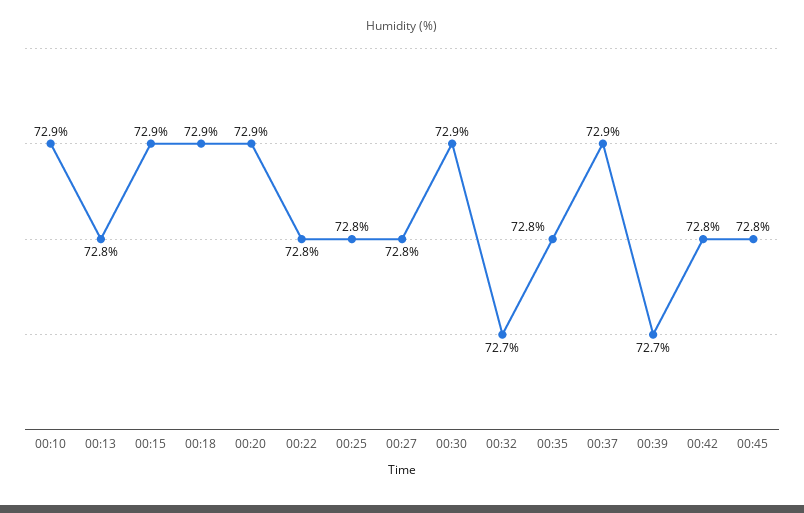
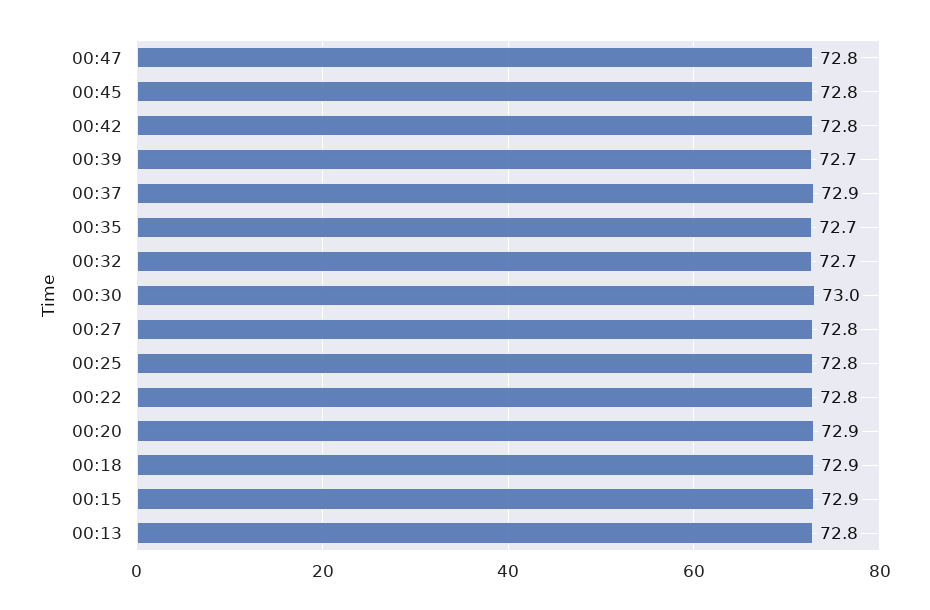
00:10: 72.9 -> none
00:30: 72.9 -> 73
00:35: 72.8 -> 72.7
00:47: none -> 72.8

